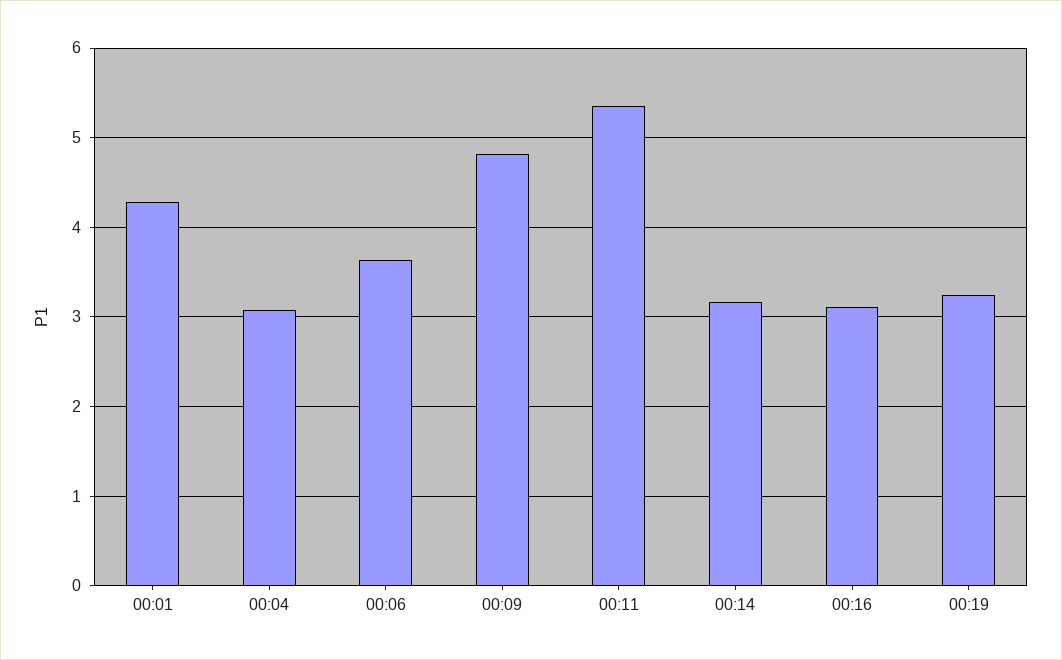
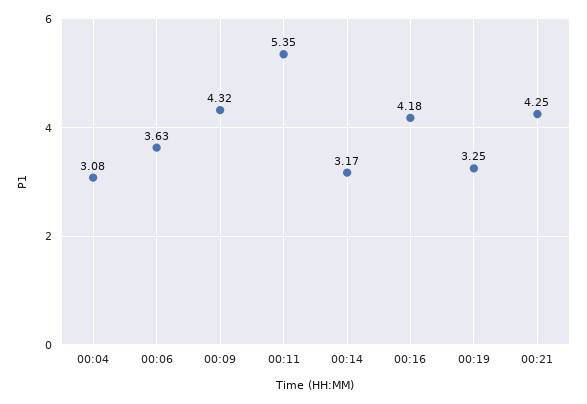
00:01: 4.3 -> none
00:09: 4.8 -> 4.32
00:16: 3.1 -> 4.18
00:21: none -> 4.25

